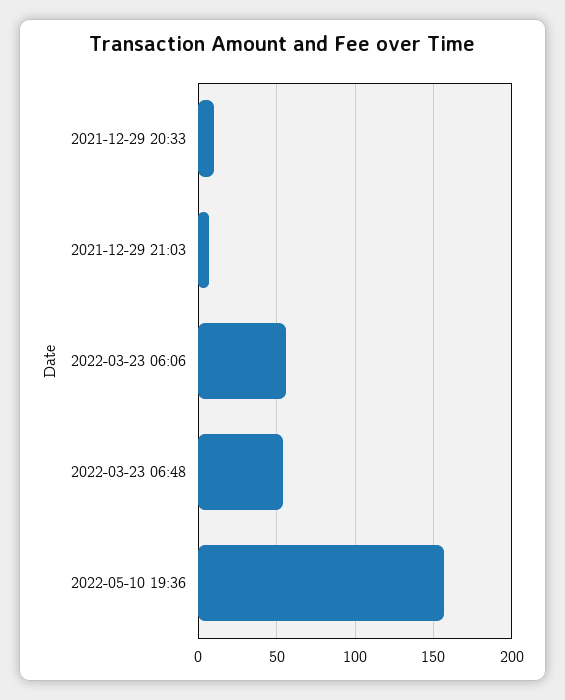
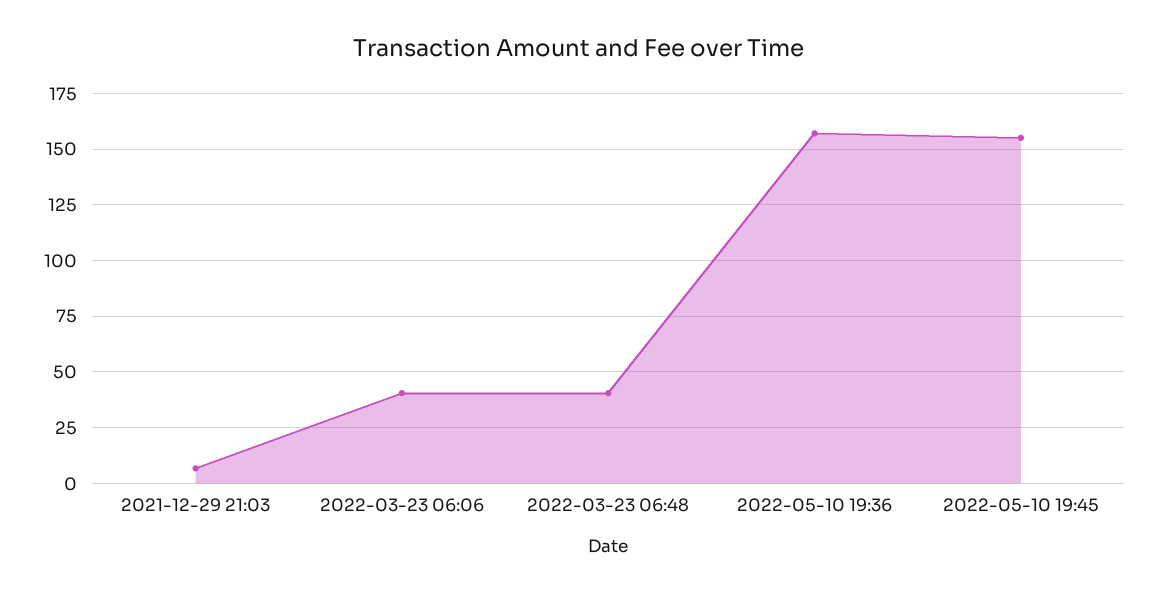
2021-12-29 20:33: 10 -> none
2022-03-23 06:06: 55 -> 40
2022-03-23 06:48: 55 -> 40
2022-05-10 19:45: none -> 155

